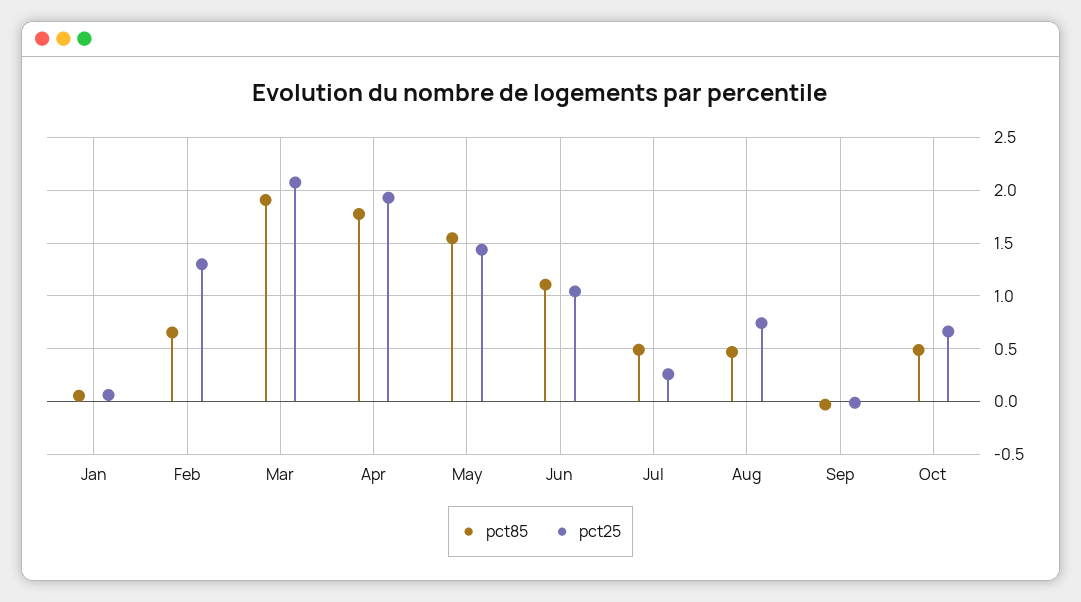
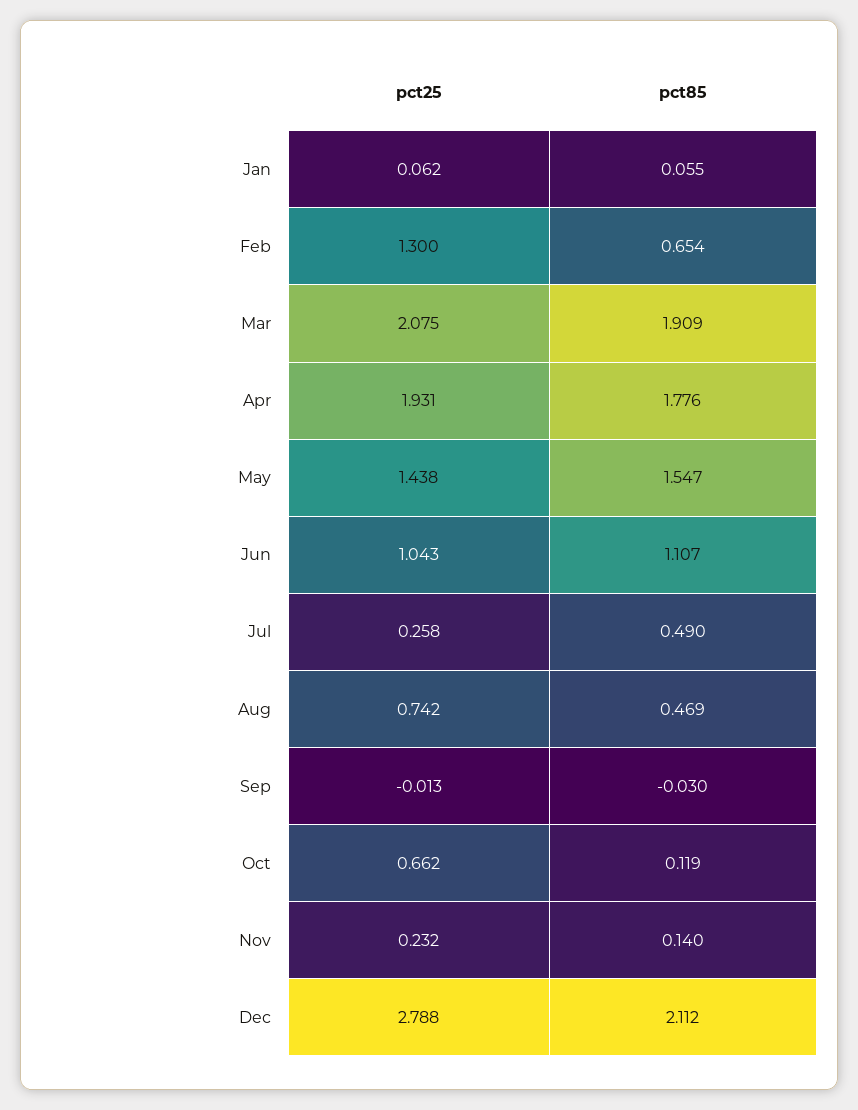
pct85, Oct: 0.5 -> 0.119
pct25, Nov: none -> 0.232
pct85, Nov: none -> 0.14
pct25, Dec: none -> 2.788
pct85, Dec: none -> 2.112

